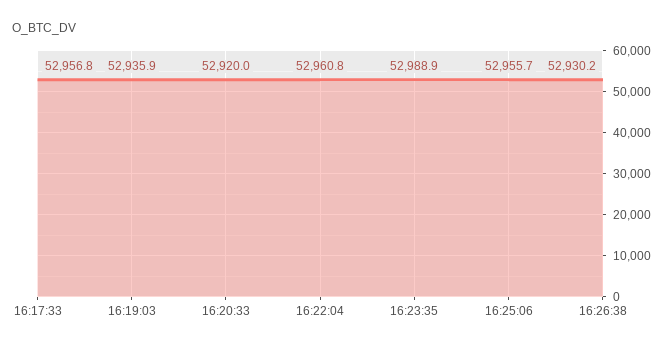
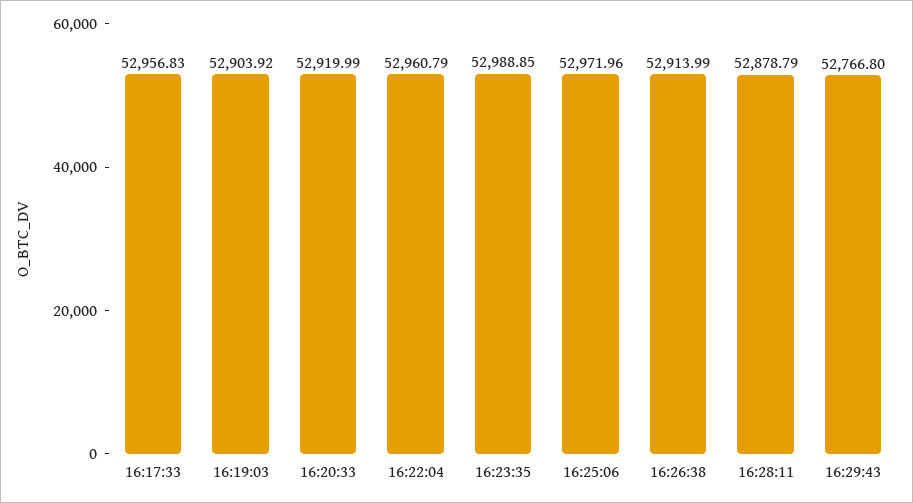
16:19:03: 52935.9 -> 52903.92
16:25:06: 52955.7 -> 52971.96
16:26:38: 52930.2 -> 52913.99
16:28:11: none -> 52878.79
16:29:43: none -> 52766.8

